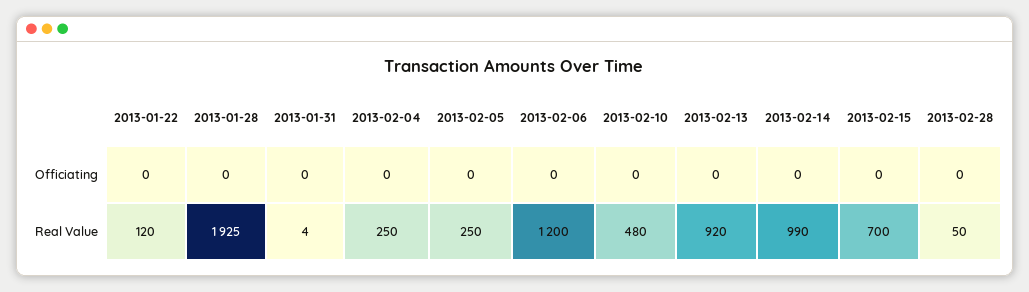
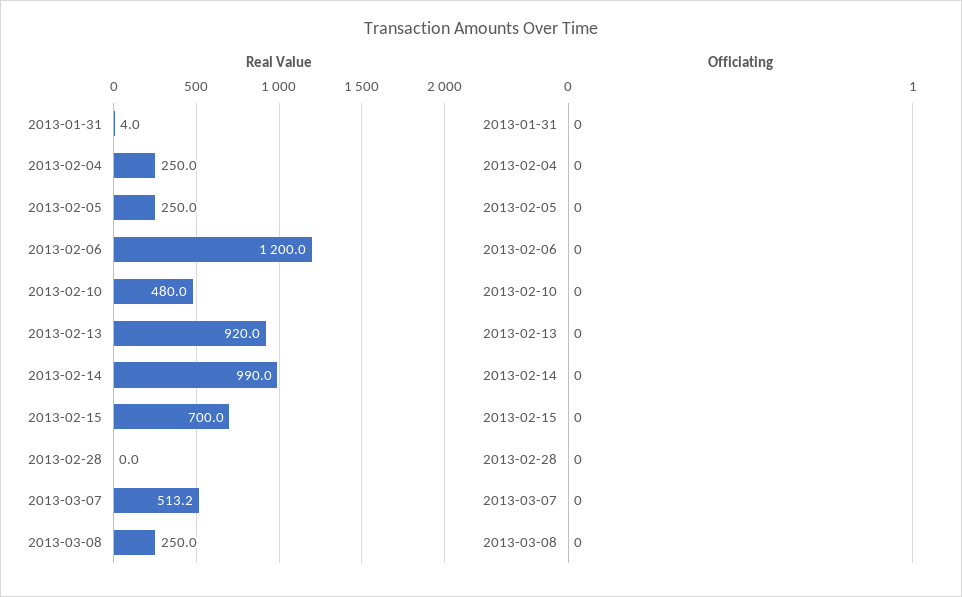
Officiating, 2013-01-22: 0 -> none
Officiating, 2013-01-28: 0 -> none
Real Value, 2013-01-22: 120 -> none
Real Value, 2013-01-28: 1925 -> none
Real Value, 2013-02-28: 50 -> 0
Real Value, 2013-03-07: none -> 513.2
Real Value, 2013-03-08: none -> 250
Officiating, 2013-03-07: none -> 0
Officiating, 2013-03-08: none -> 0

